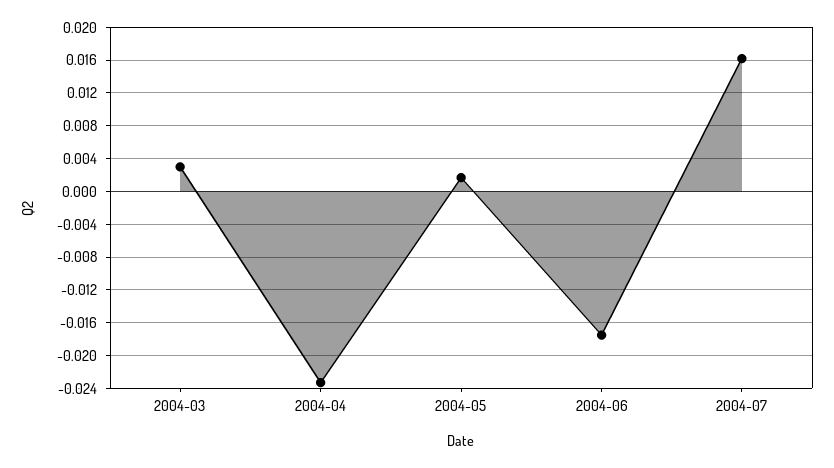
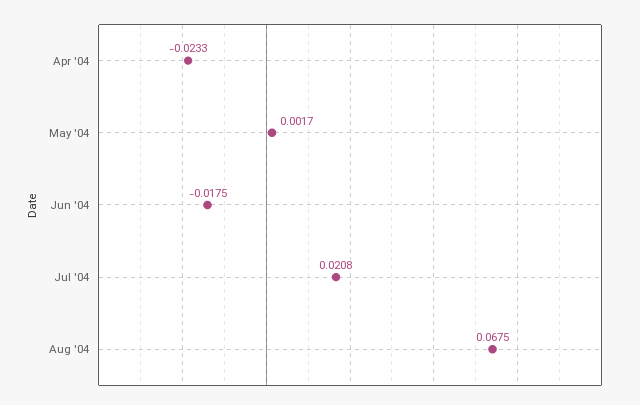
2004-03: 0.003 -> none
2004-07: 0.016 -> 0.0208
Aug '04: none -> 0.0675

